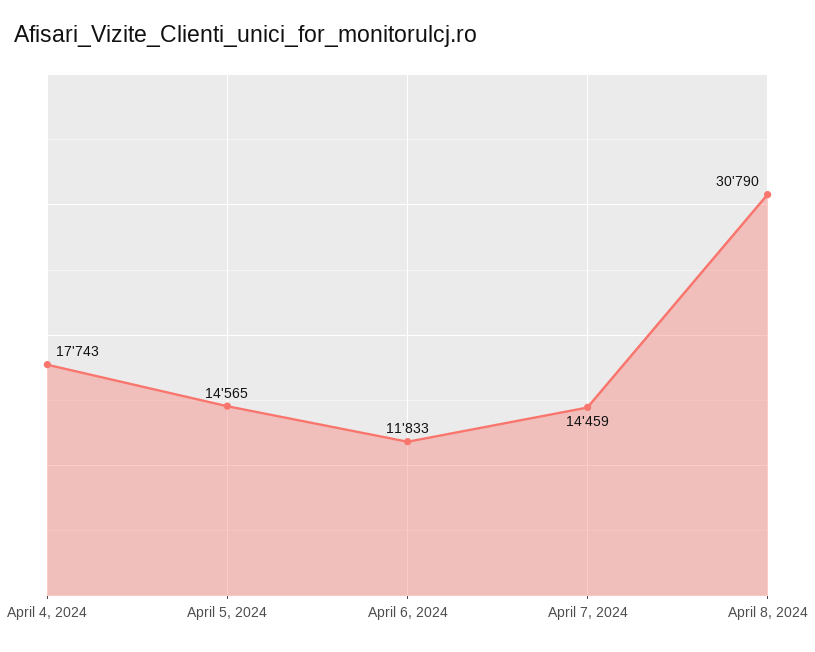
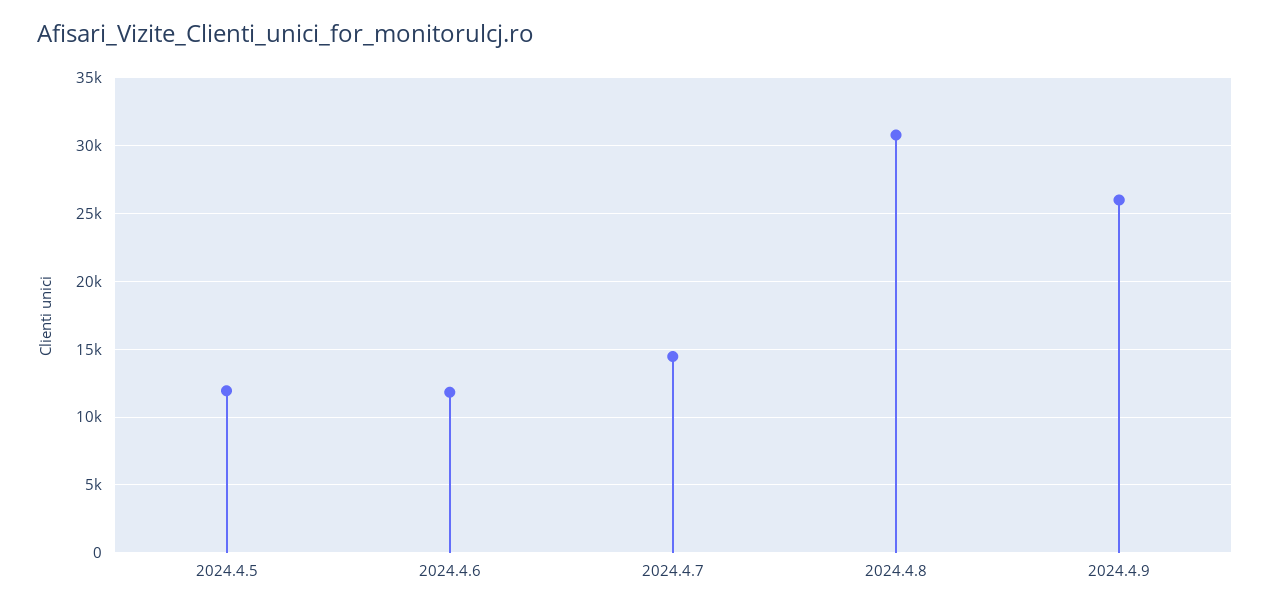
April 4, 2024: 17743 -> none
April 5, 2024: 14565 -> 12000
2024.4.9: none -> 26000

